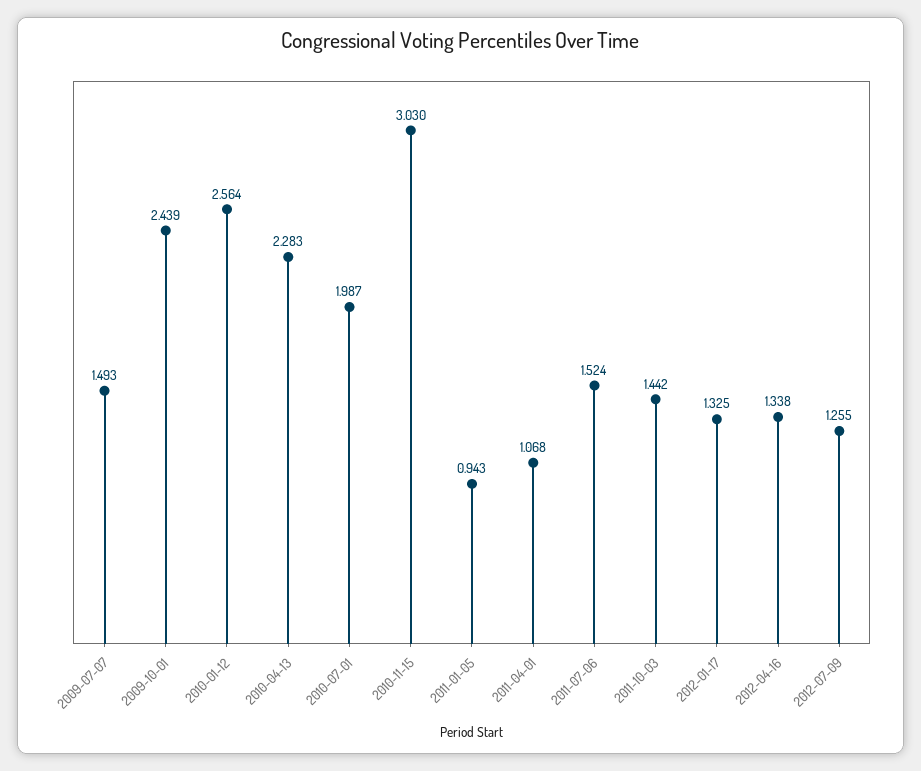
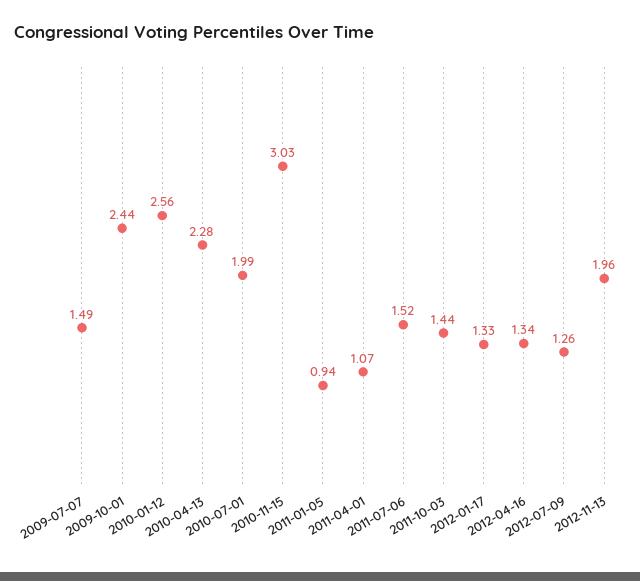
2012-11-13: none -> 1.96

